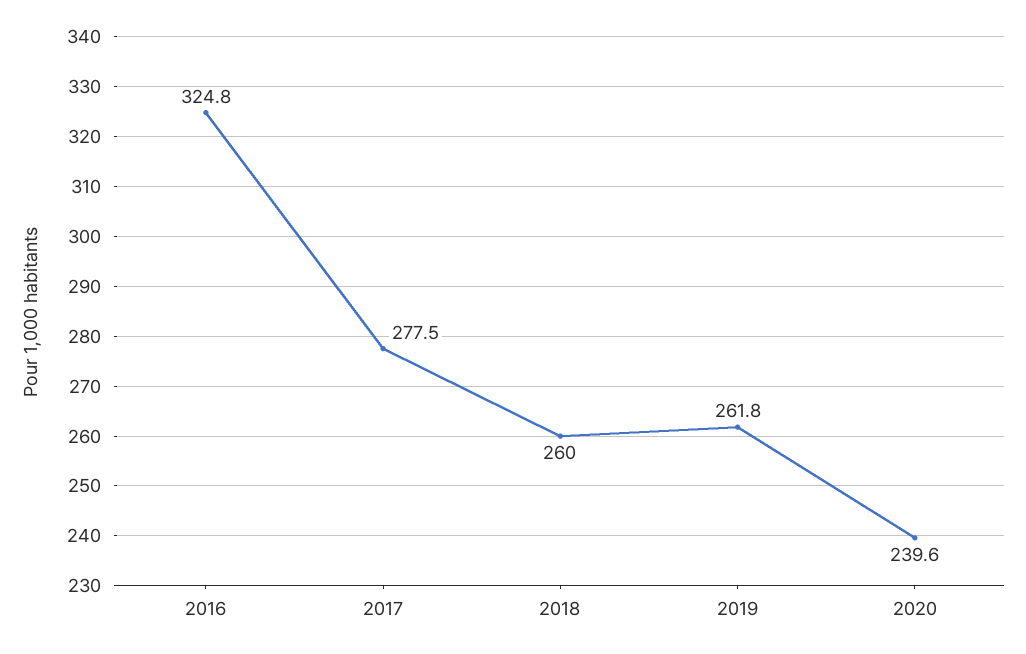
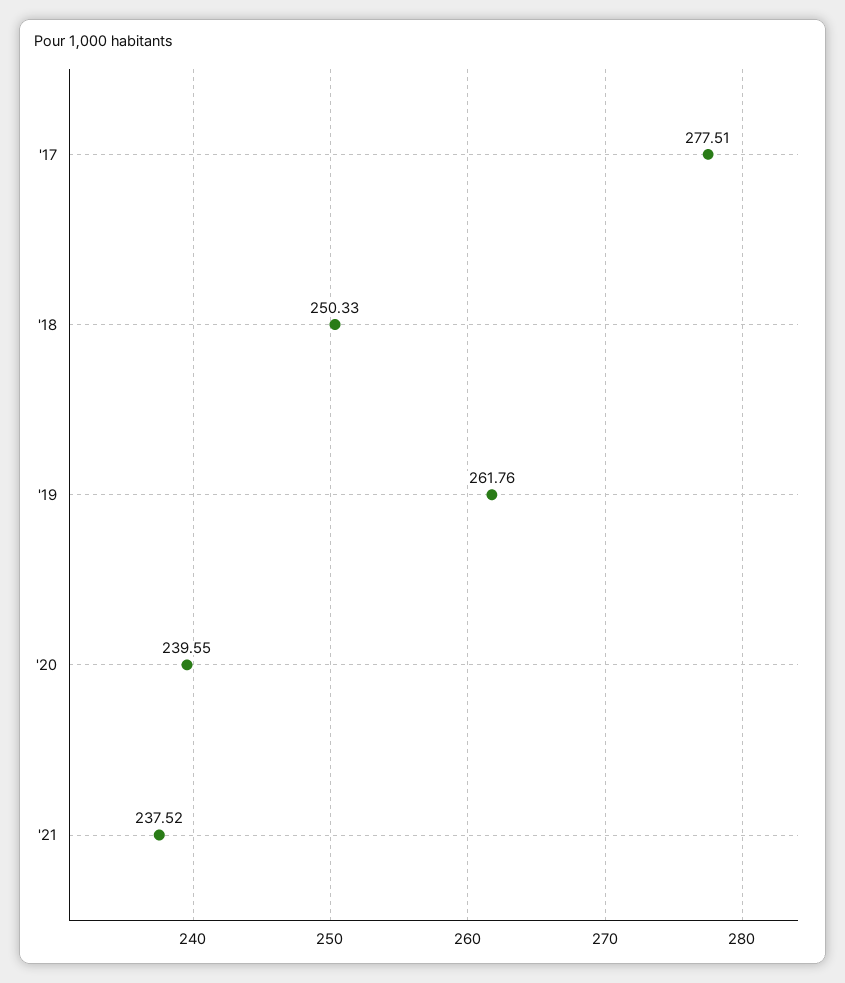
2016: 324.8 -> none
2018: 260 -> 250.33
'21: none -> 237.52

